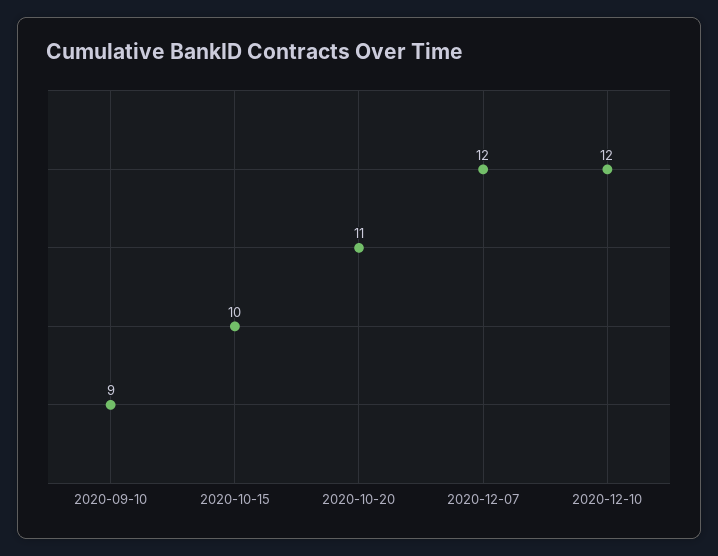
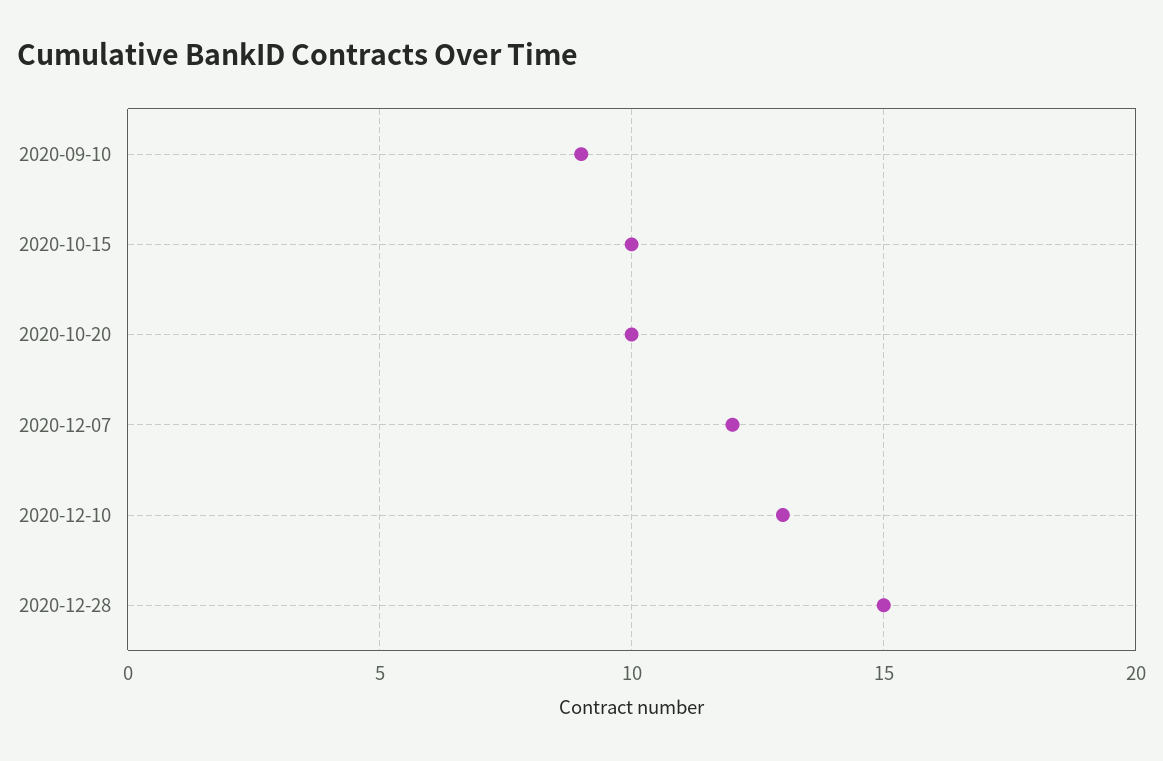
2020-10-20: 11 -> 10
2020-12-10: 12 -> 13
2020-12-28: none -> 15

